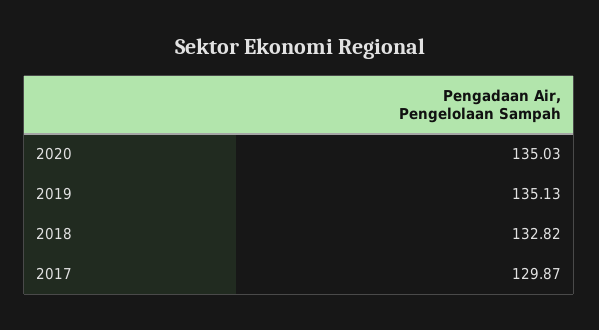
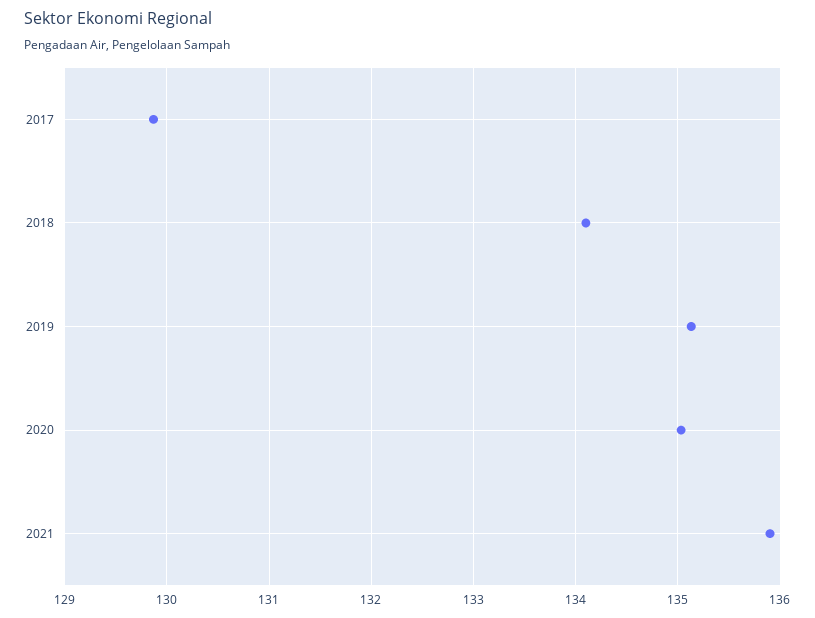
2018: 132.82 -> 134.1
2021: none -> 135.9

